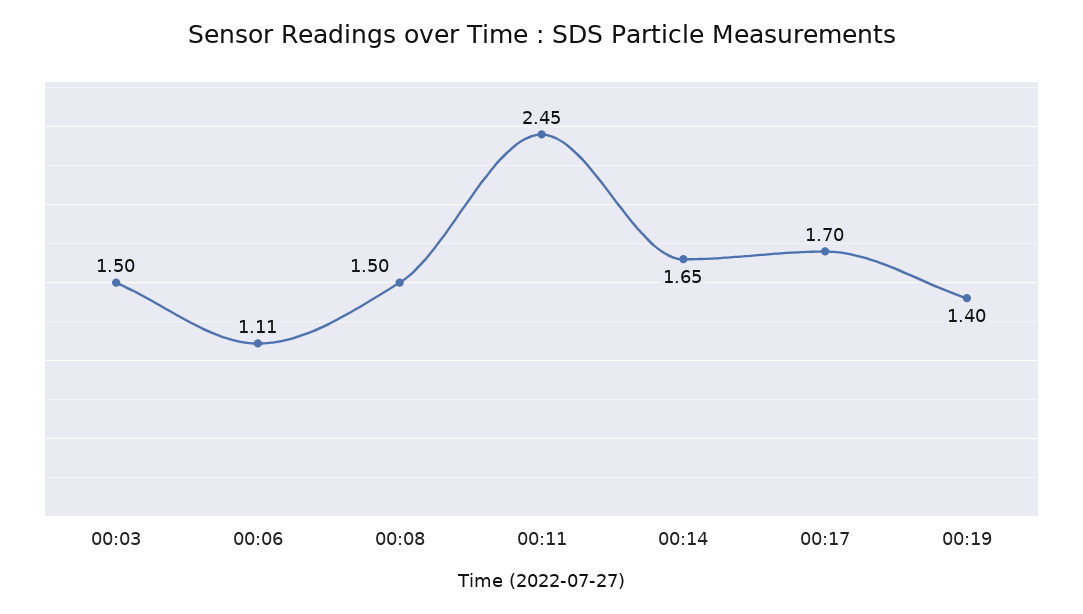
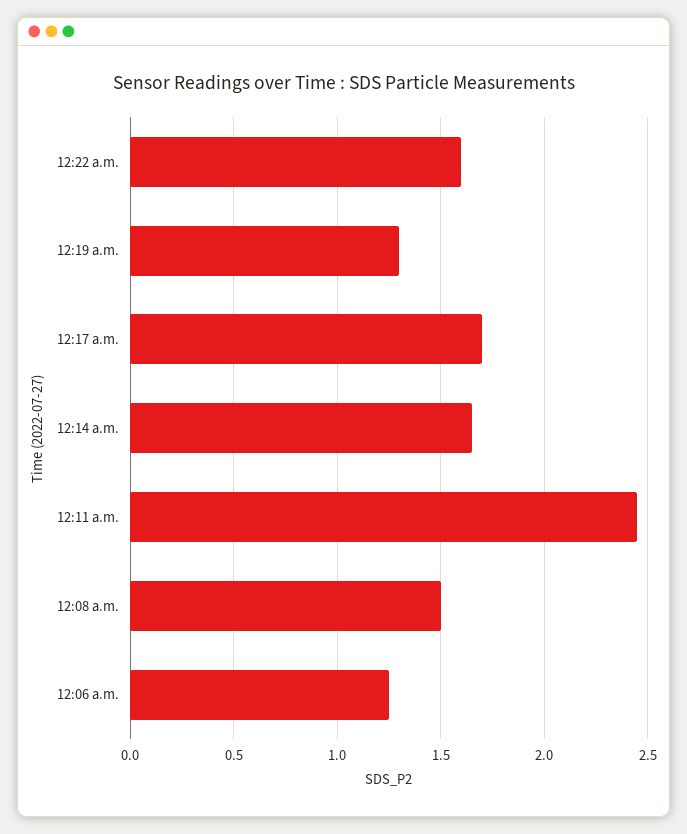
00:03: 1.5 -> none
00:06: 1.11 -> 1.25
00:19: 1.4 -> 1.3
12:22 a.m.: none -> 1.6

